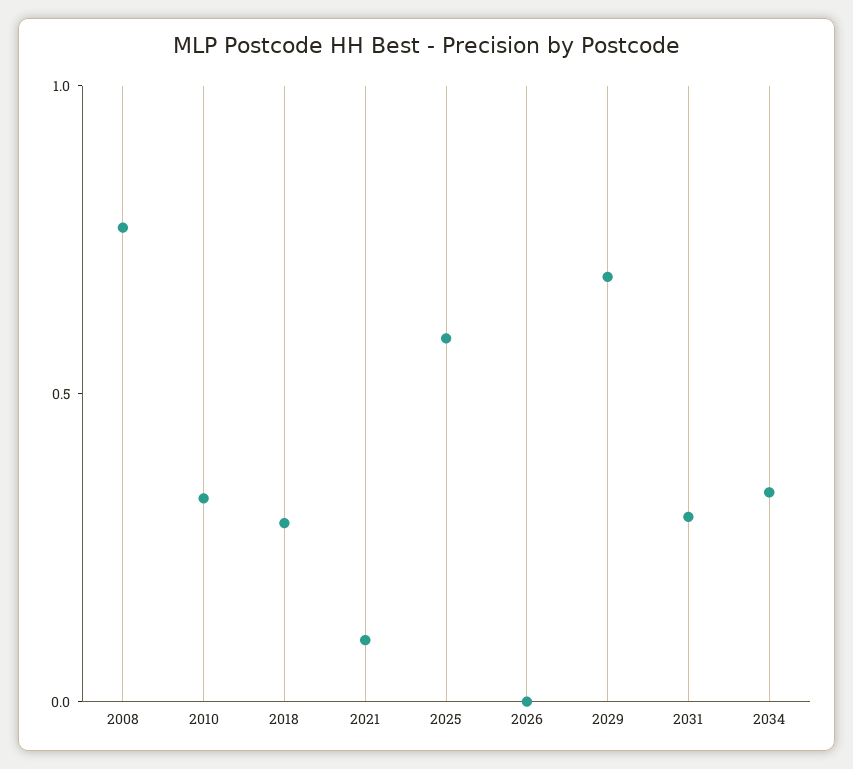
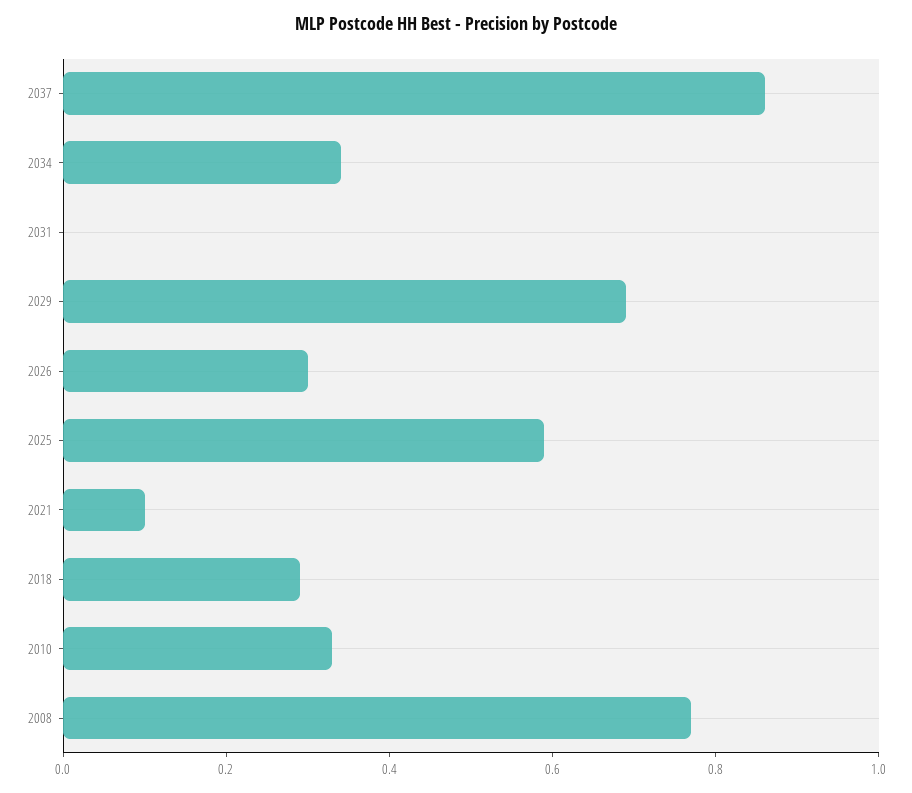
2026: 0 -> 0.3
2031: 0.3 -> 0
2037: none -> 0.85

